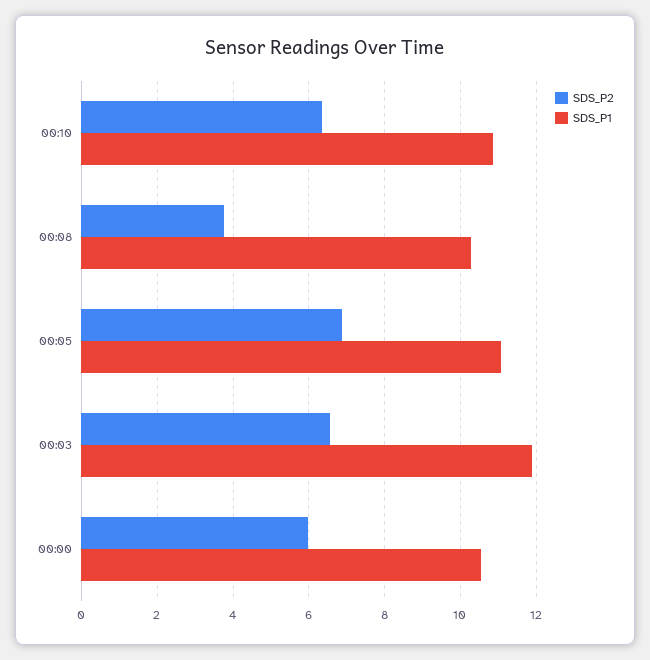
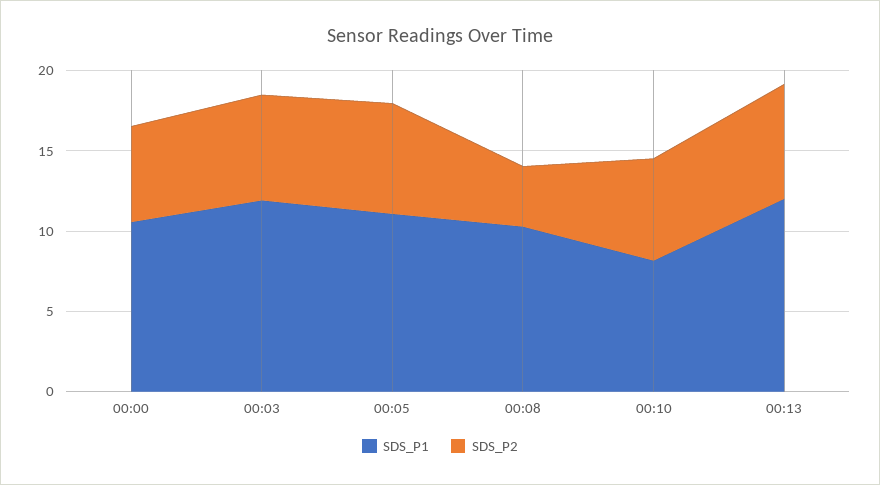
SDS_P1, 00:10: 10.8 -> 8
SDS_P1, 00:13: none -> 12
SDS_P2, 00:13: none -> 7

